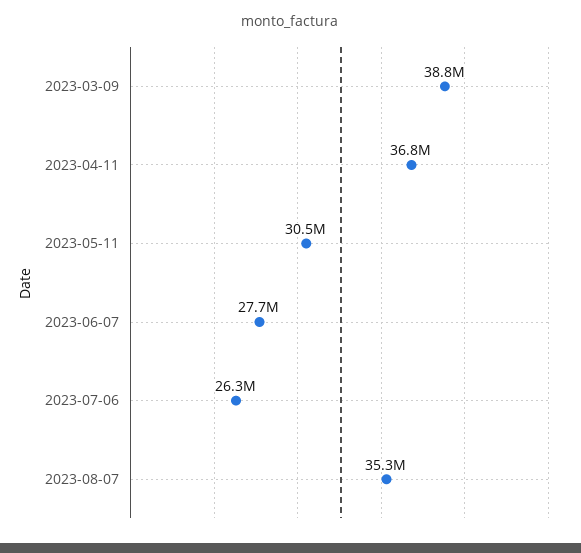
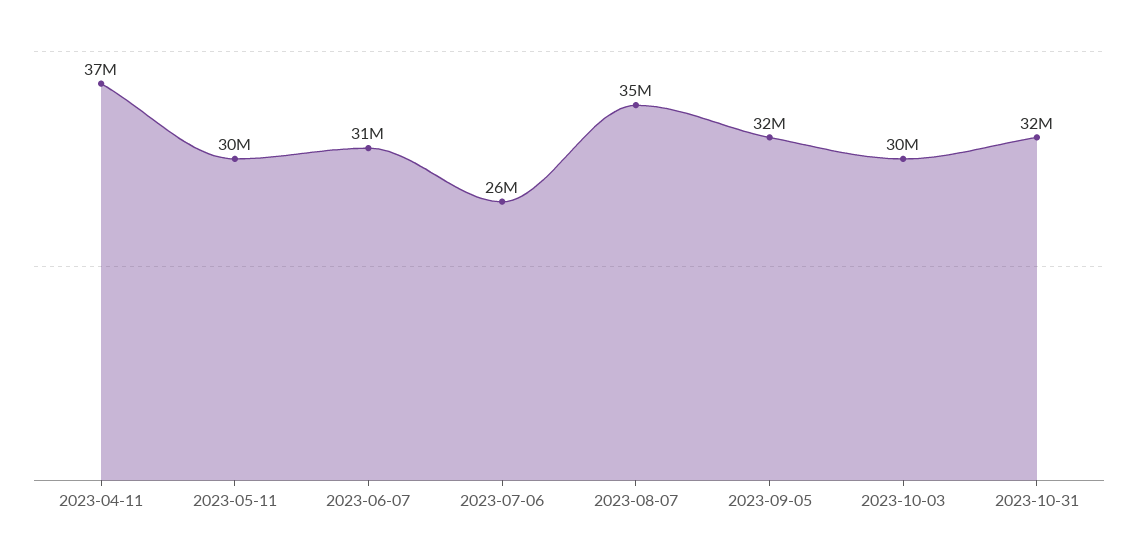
2023-03-09: 38800000 -> none
2023-06-07: 27700000 -> 31000000
2023-09-05: none -> 32000000
2023-10-03: none -> 30000000
2023-10-31: none -> 32000000

